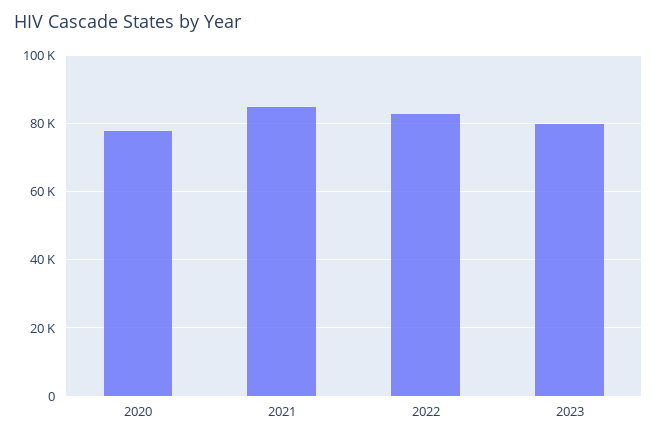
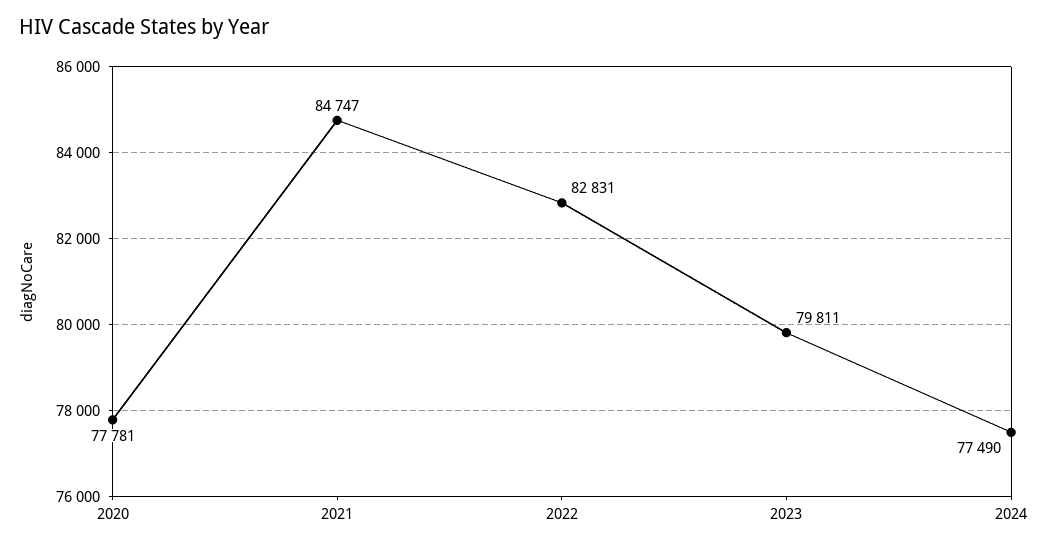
2024: none -> 77490

